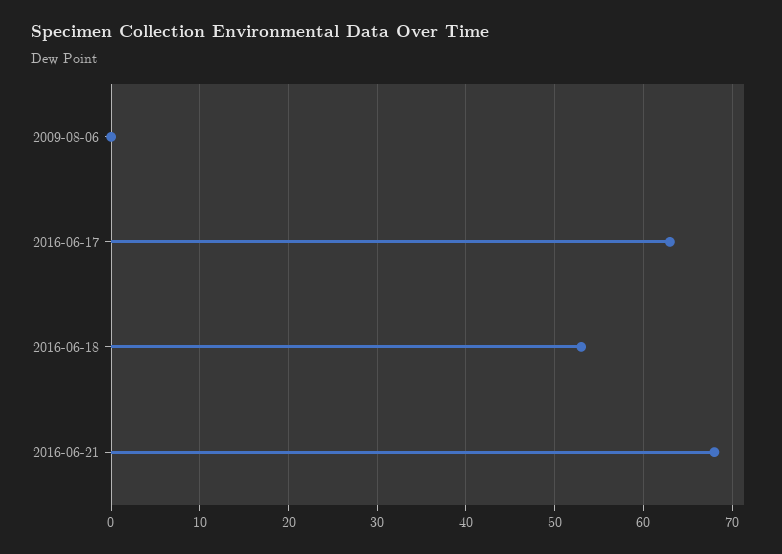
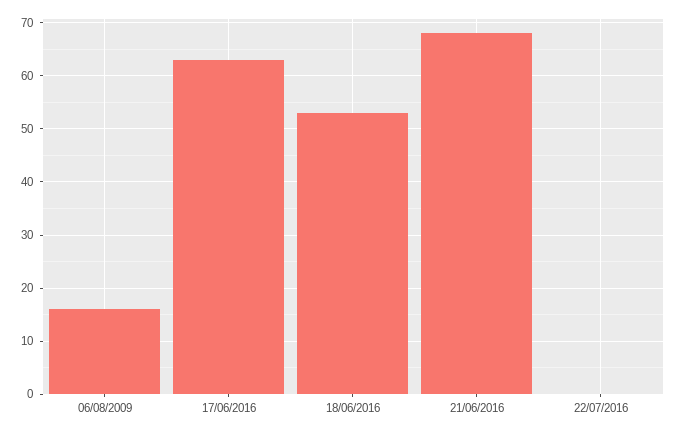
2009-08-06: 0 -> 15
22/07/2016: none -> 0

